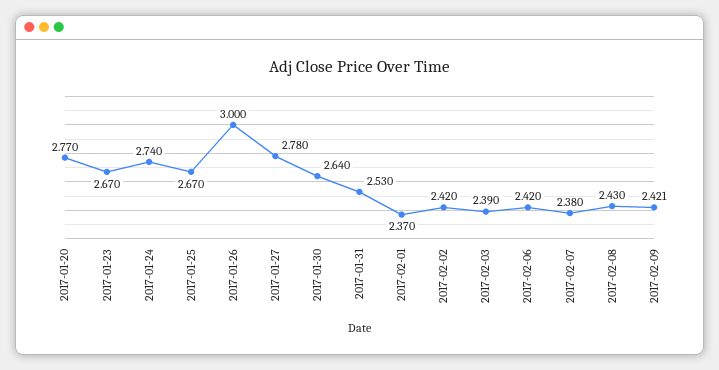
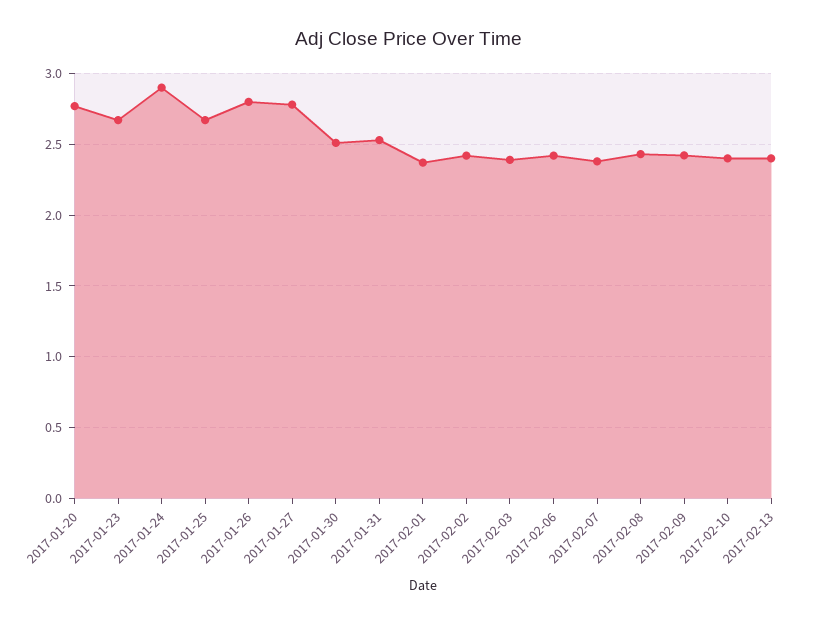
2017-01-24: 2.74 -> 2.9
2017-01-26: 3 -> 2.8
2017-01-30: 2.64 -> 2.5
2017-02-10: none -> 2.4
2017-02-13: none -> 2.4

